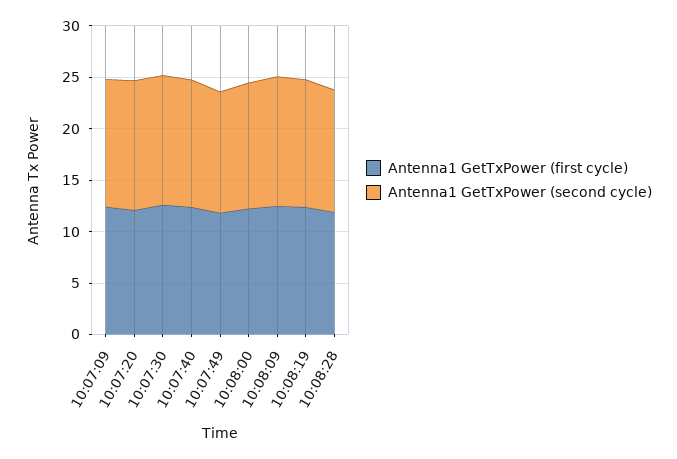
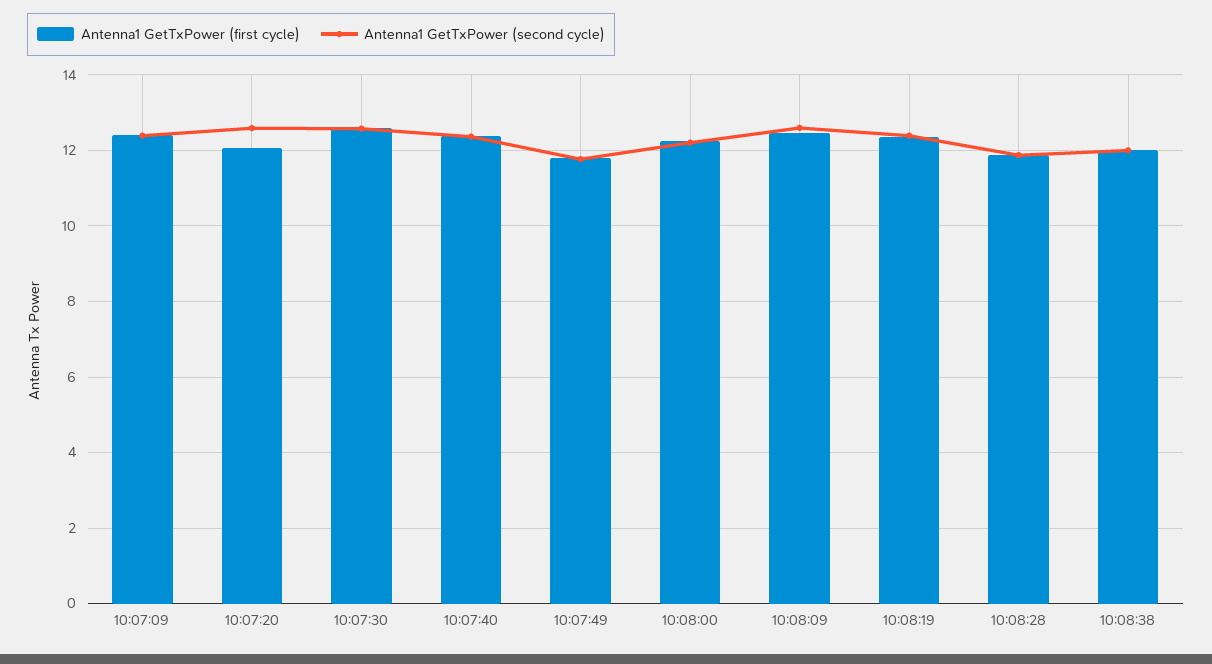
Antenna1 GetTxPower (first cycle), 10:08:38: none -> 12
Antenna1 GetTxPower (second cycle), 10:08:38: none -> 12

